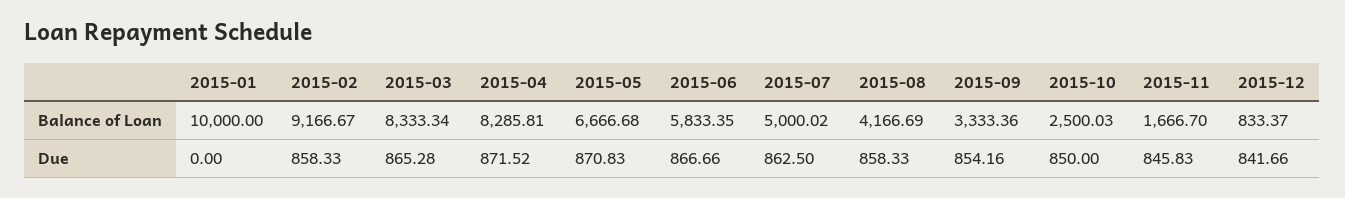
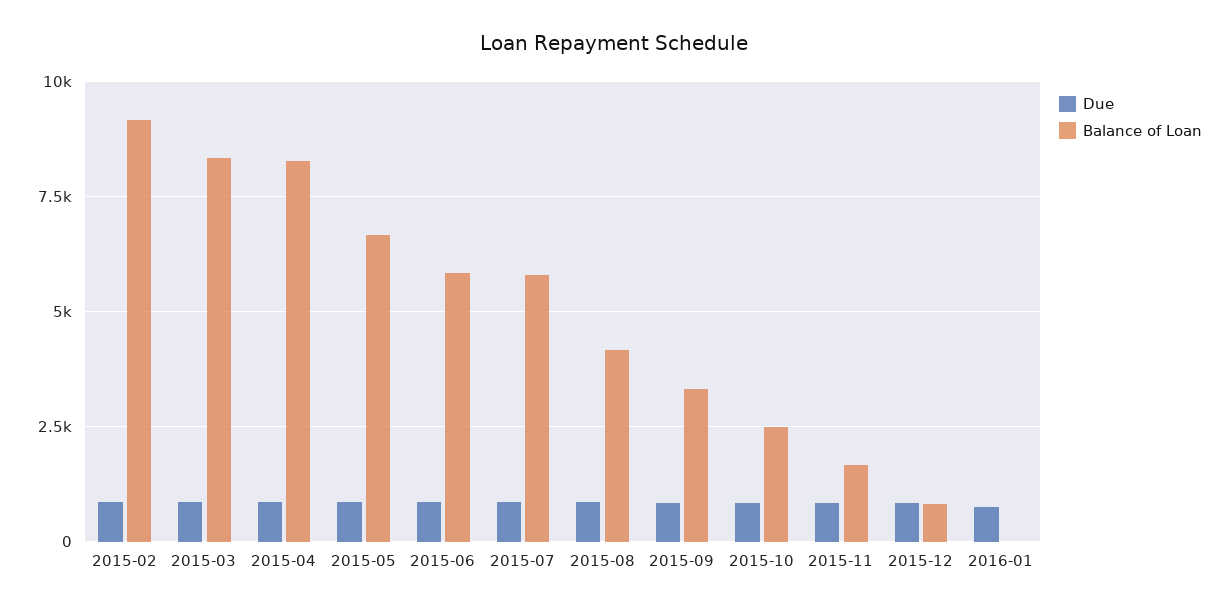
Balance of Loan, 2015-01: 10000 -> none
Balance of Loan, 2015-07: 5000.02 -> 5750
Due, 2015-01: 0 -> none
Due, 2016-01: none -> 750
Balance of Loan, 2016-01: none -> 0

